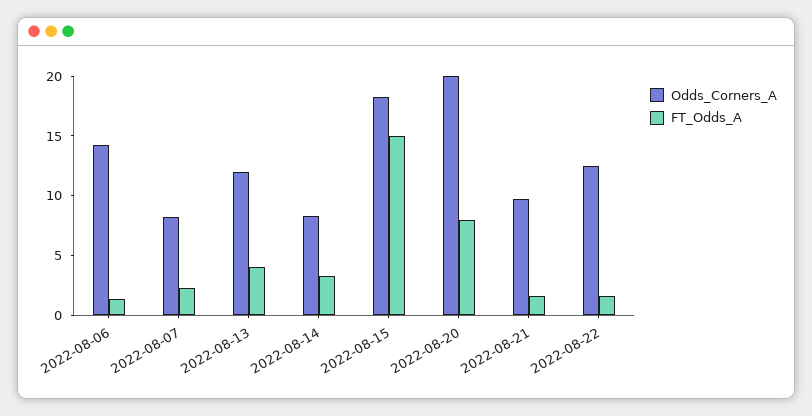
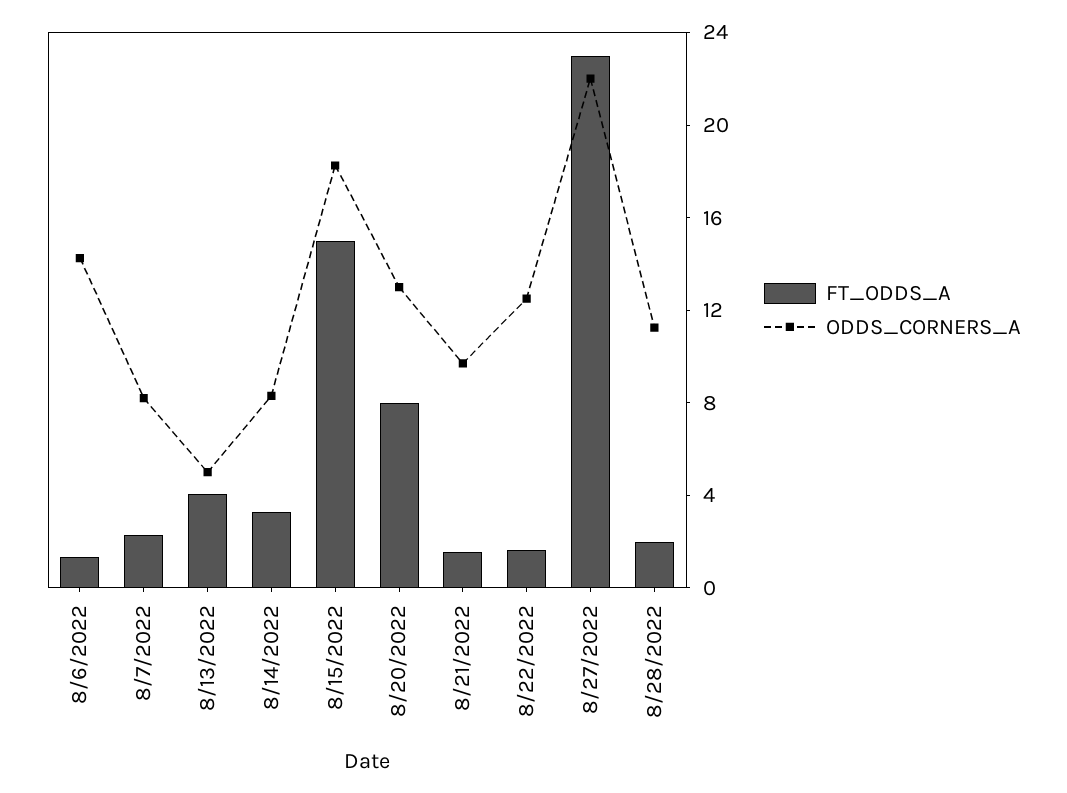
Odds_Corners_A, 2022-08-13: 12 -> 5
Odds_Corners_A, 2022-08-20: 20 -> 13
FT_Odds_A, 8/27/2022: none -> 23
Odds_Corners_A, 8/27/2022: none -> 22
FT_Odds_A, 8/28/2022: none -> 2
Odds_Corners_A, 8/28/2022: none -> 11

